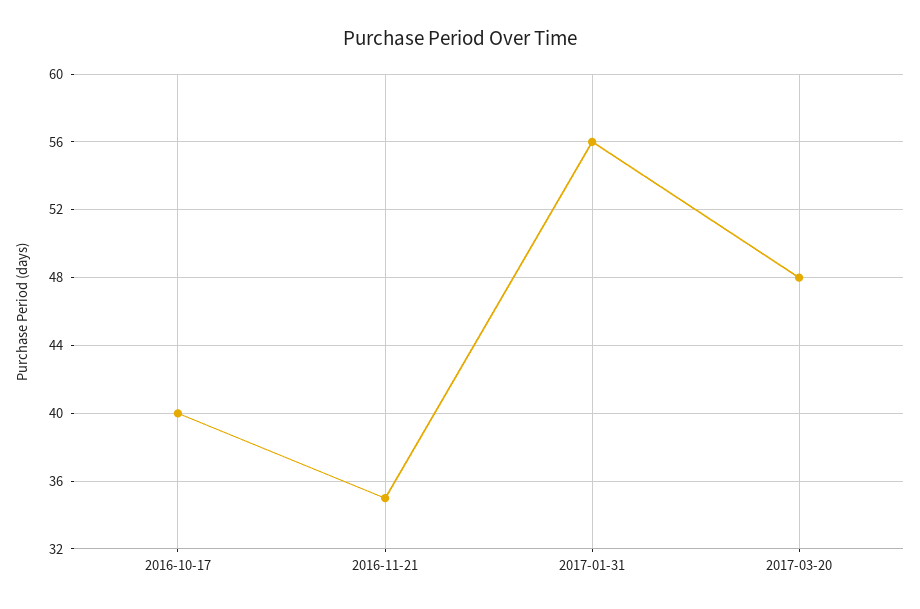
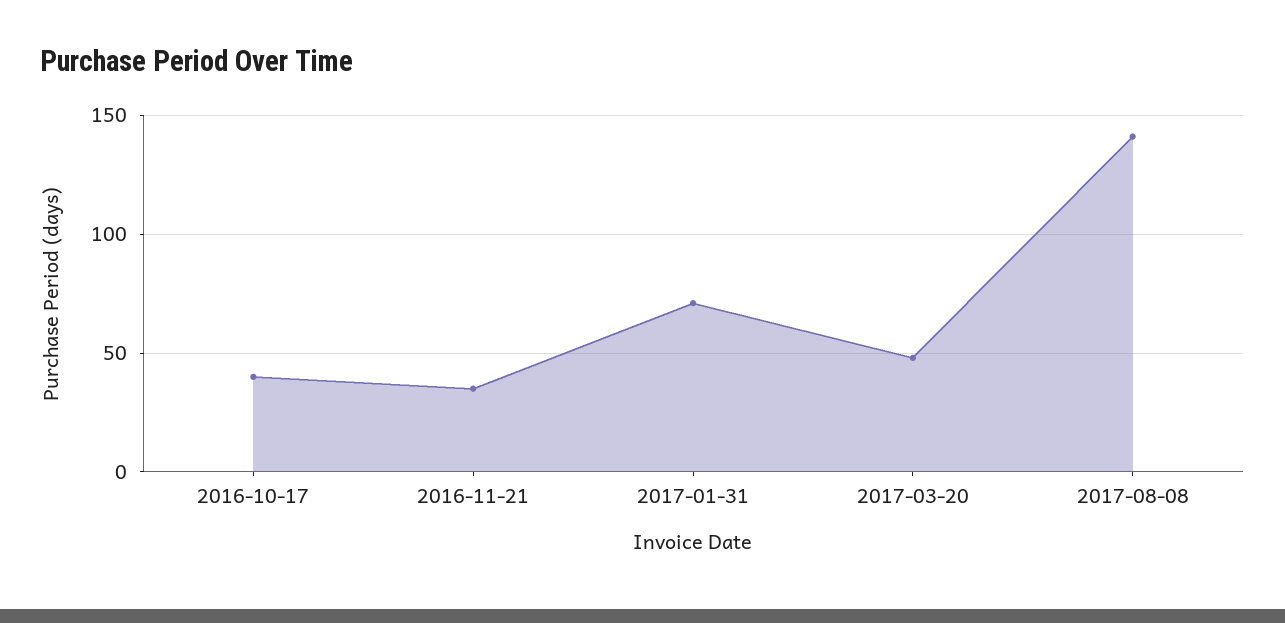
2017-01-31: 56 -> 70
2017-08-08: none -> 140

